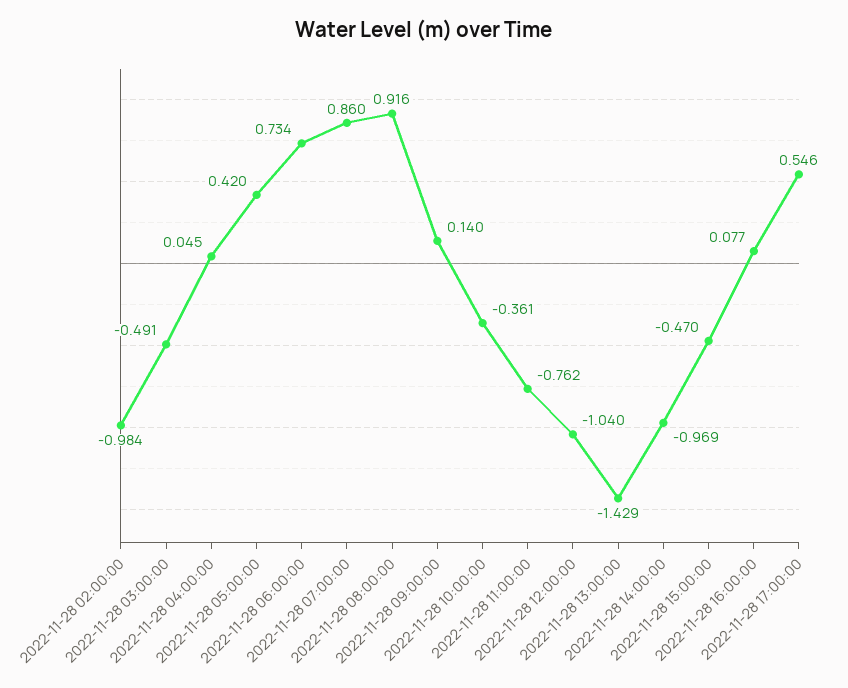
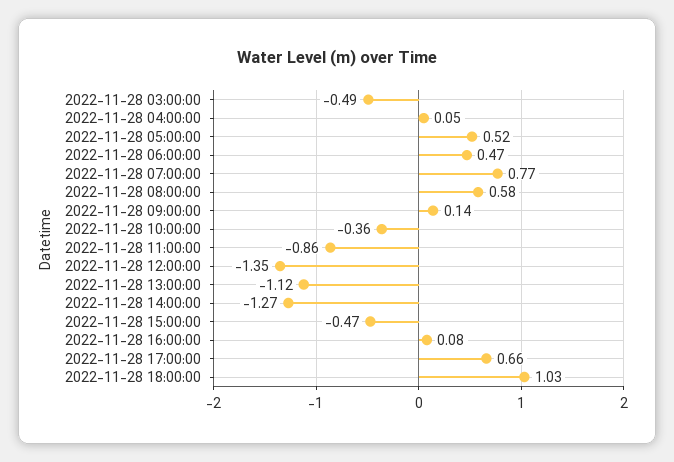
2022-11-28 02:00:00: -0.984 -> none
2022-11-28 05:00:00: 0.42 -> 0.52
2022-11-28 06:00:00: 0.734 -> 0.47
2022-11-28 07:00:00: 0.86 -> 0.77
2022-11-28 08:00:00: 0.916 -> 0.58
2022-11-28 11:00:00: -0.762 -> -0.86
2022-11-28 12:00:00: -1.04 -> -1.35
2022-11-28 13:00:00: -1.429 -> -1.12
2022-11-28 14:00:00: -0.969 -> -1.27
2022-11-28 17:00:00: 0.546 -> 0.66
2022-11-28 18:00:00: none -> 1.03

